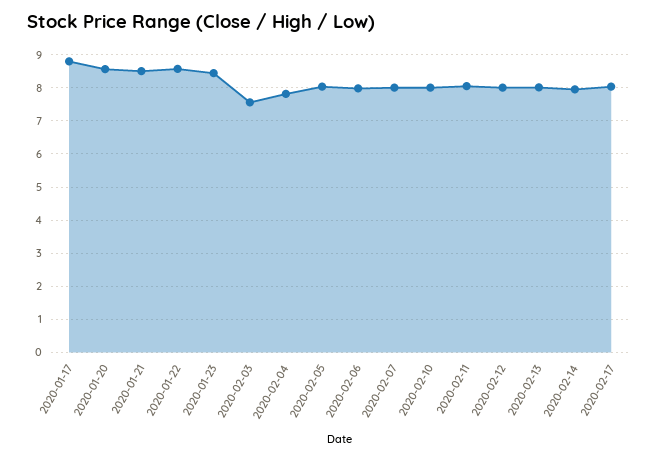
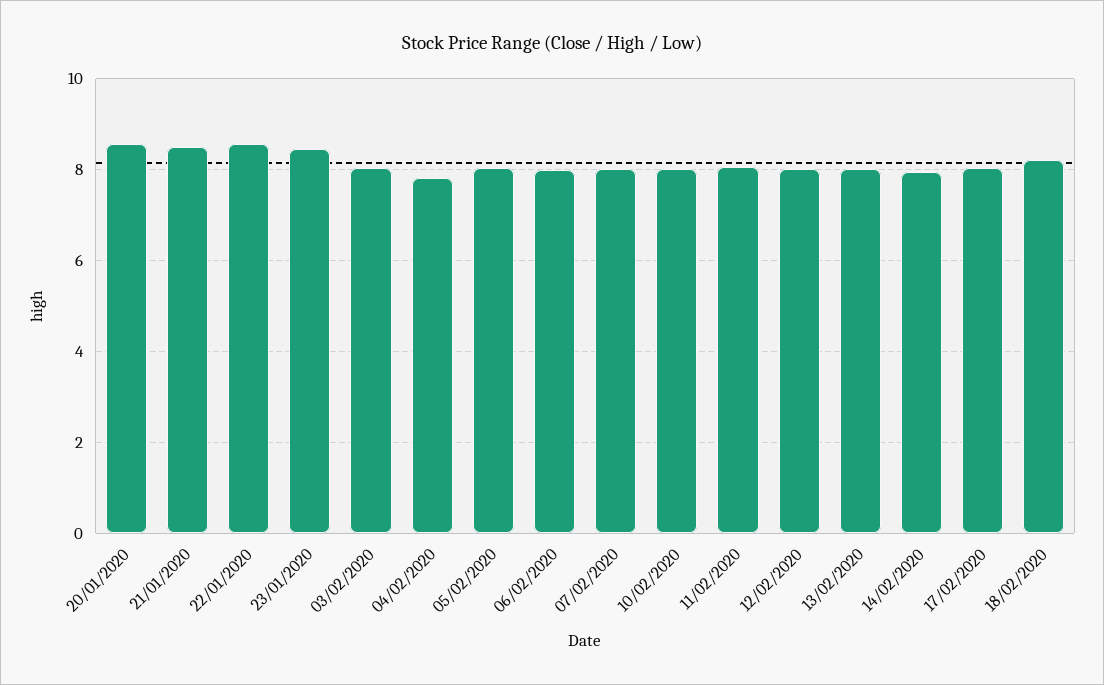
2020-01-17: 8.8 -> none
2020-02-03: 7.6 -> 8
18/02/2020: none -> 8.2

